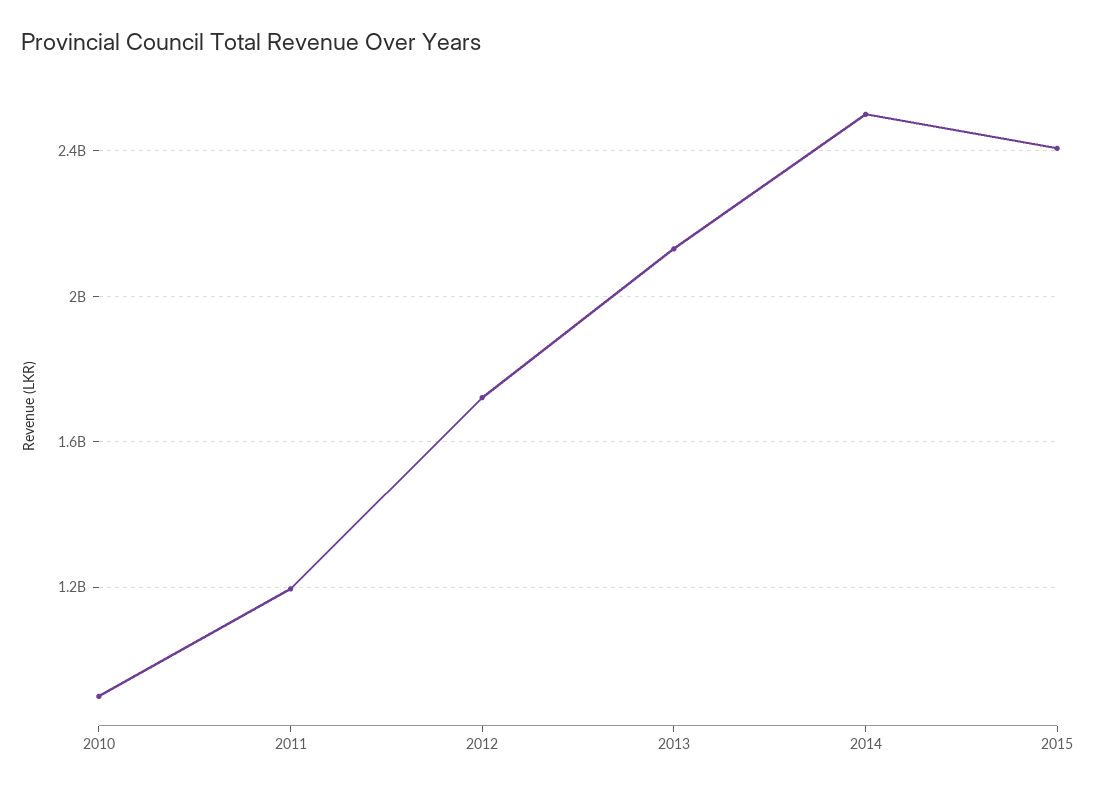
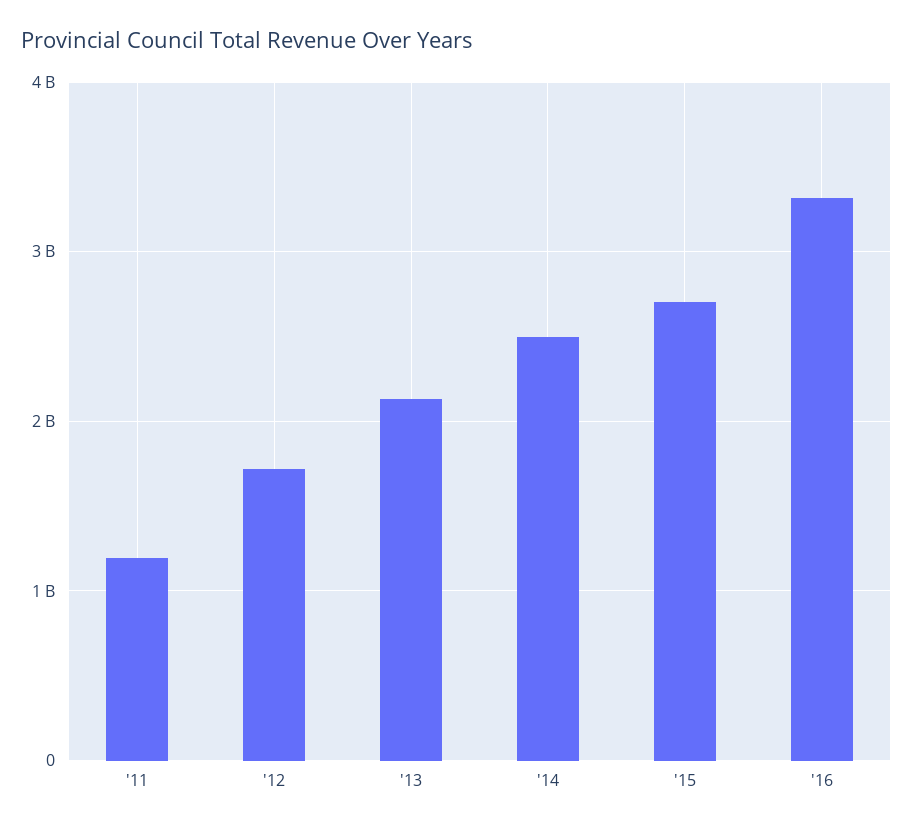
2010: 900000000 -> none
2015: 2400000000 -> 2700000000
'16: none -> 3300000000

